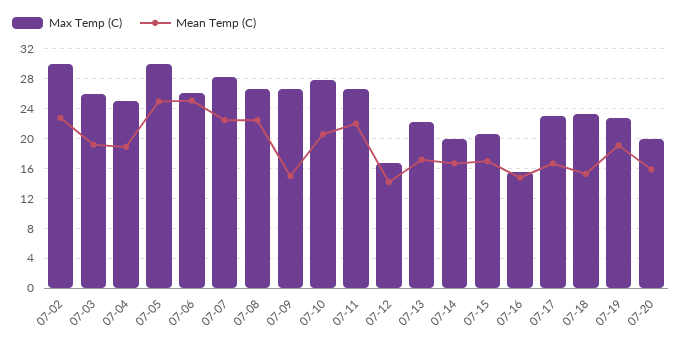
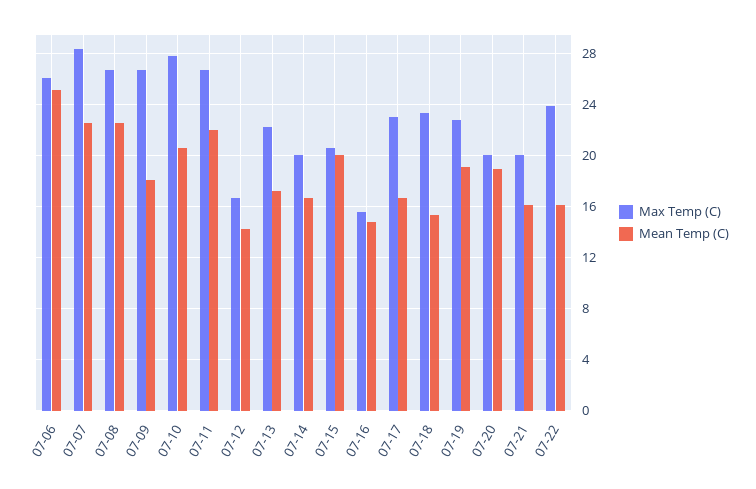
Max Temp (C), 07-02: 30 -> none
Mean Temp (C), 07-02: 23 -> none
Max Temp (C), 07-03: 26 -> none
Mean Temp (C), 07-03: 19 -> none
Max Temp (C), 07-04: 25 -> none
Mean Temp (C), 07-04: 19 -> none
Max Temp (C), 07-05: 30 -> none
Mean Temp (C), 07-05: 25 -> none
Mean Temp (C), 07-09: 15 -> 18
Mean Temp (C), 07-15: 17 -> 20
Mean Temp (C), 07-20: 16 -> 19
Max Temp (C), 07-21: none -> 20
Mean Temp (C), 07-21: none -> 16
Max Temp (C), 07-22: none -> 24
Mean Temp (C), 07-22: none -> 16

